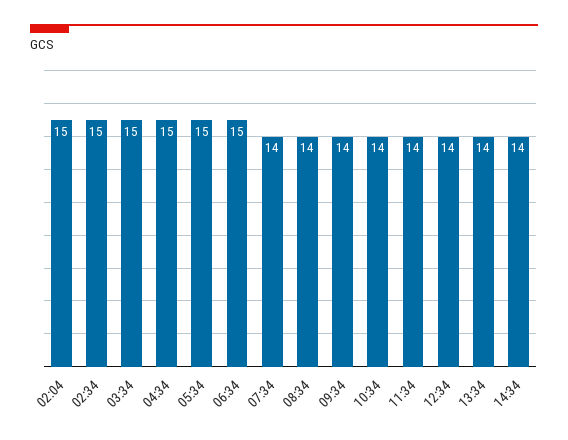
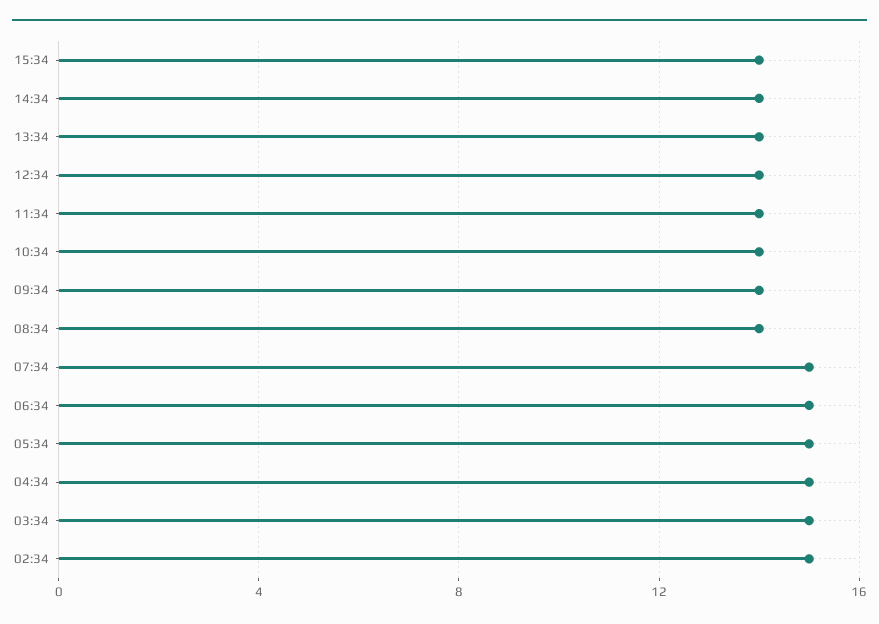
02:04: 15 -> none
07:34: 14 -> 15
15:34: none -> 14

